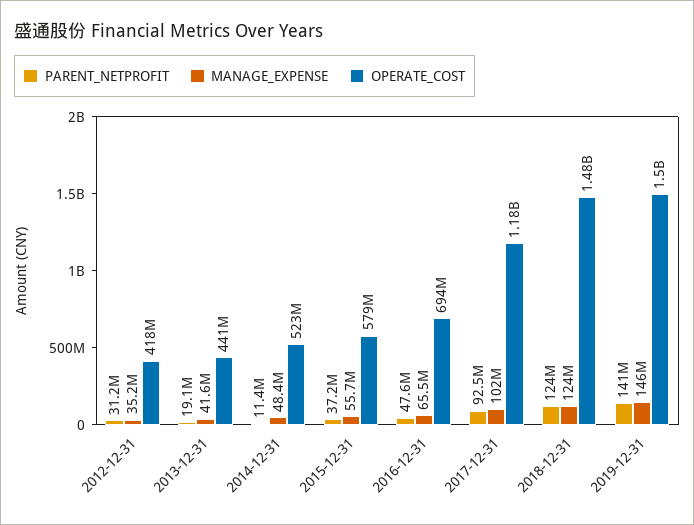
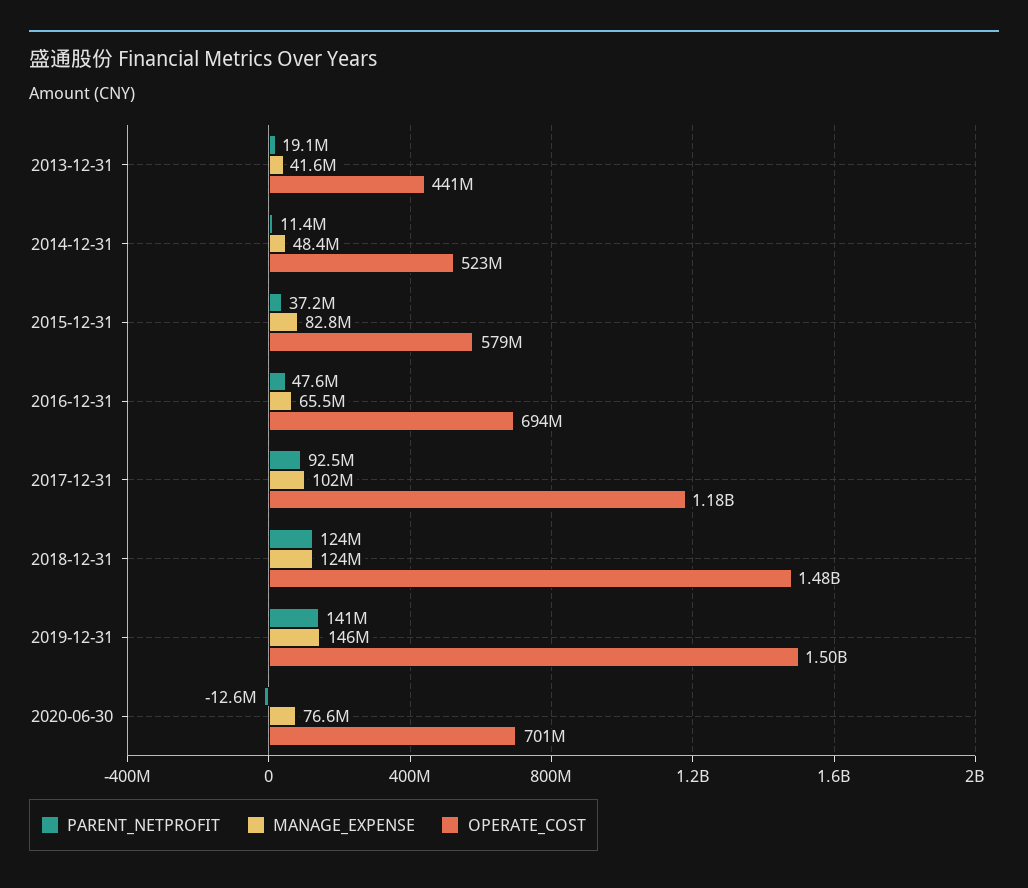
PARENT_NETPROFIT, 2012-12-31: 31200000 -> none
MANAGE_EXPENSE, 2012-12-31: 35200000 -> none
OPERATE_COST, 2012-12-31: 418000000 -> none
MANAGE_EXPENSE, 2015-12-31: 55700000 -> 82800000
PARENT_NETPROFIT, 2020-06-30: none -> -12600000
MANAGE_EXPENSE, 2020-06-30: none -> 76600000
OPERATE_COST, 2020-06-30: none -> 701000000

